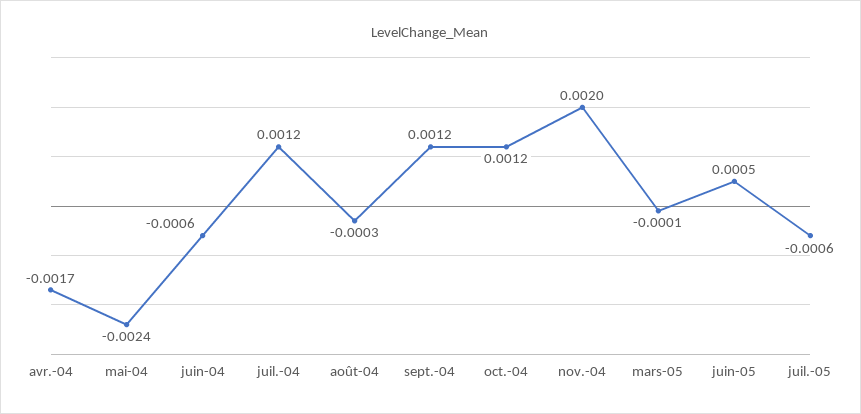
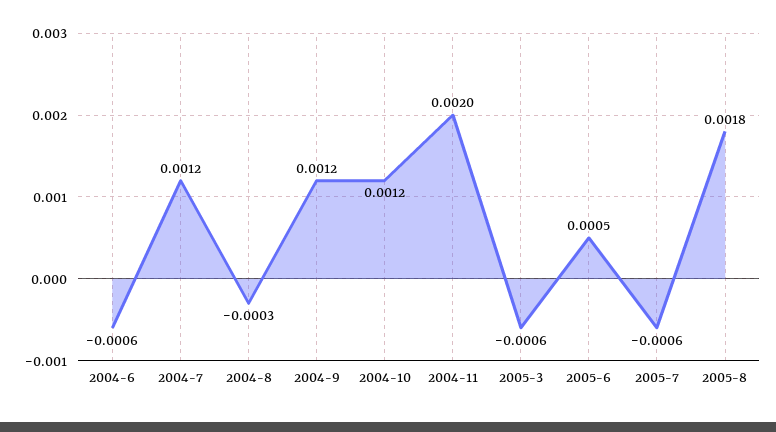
avr.-04: -0.0017 -> none
mai-04: -0.0024 -> none
mars-05: -0.0001 -> -0.0006
2005-8: none -> 0.0018

